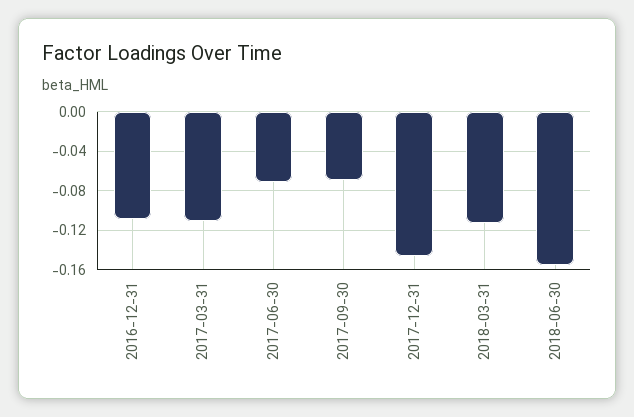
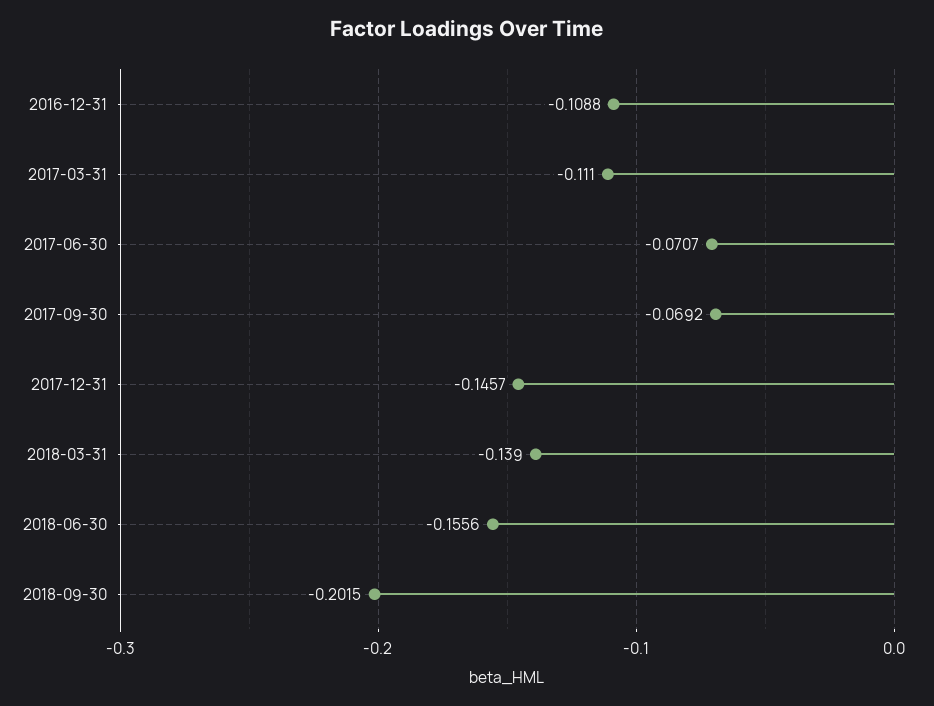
2018-03-31: -0.11 -> -0.139
2018-09-30: none -> -0.2015

